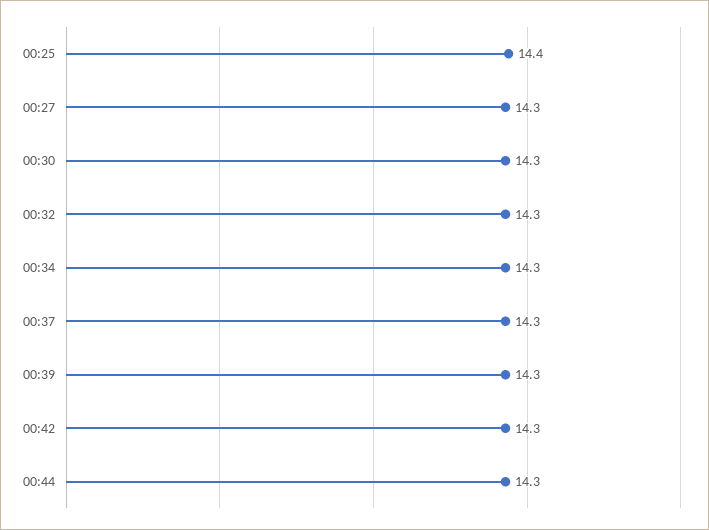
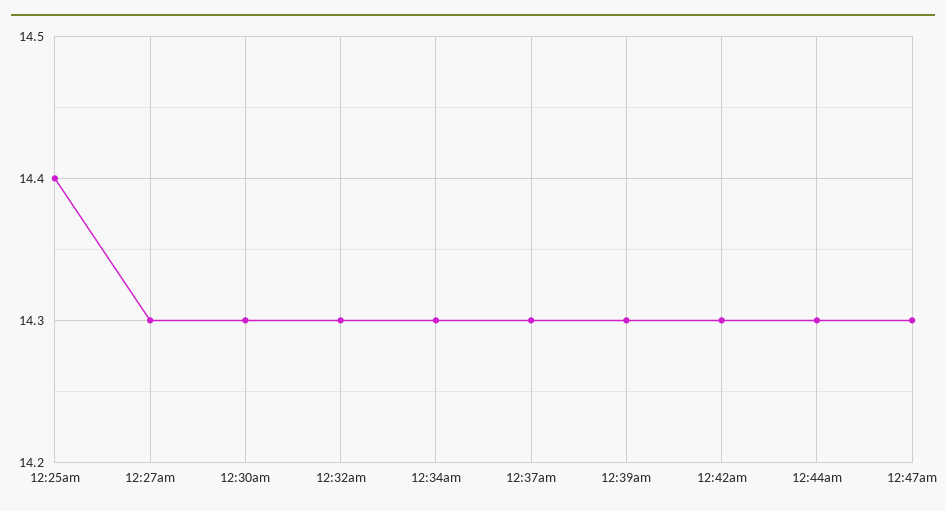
12:47am: none -> 14.3

